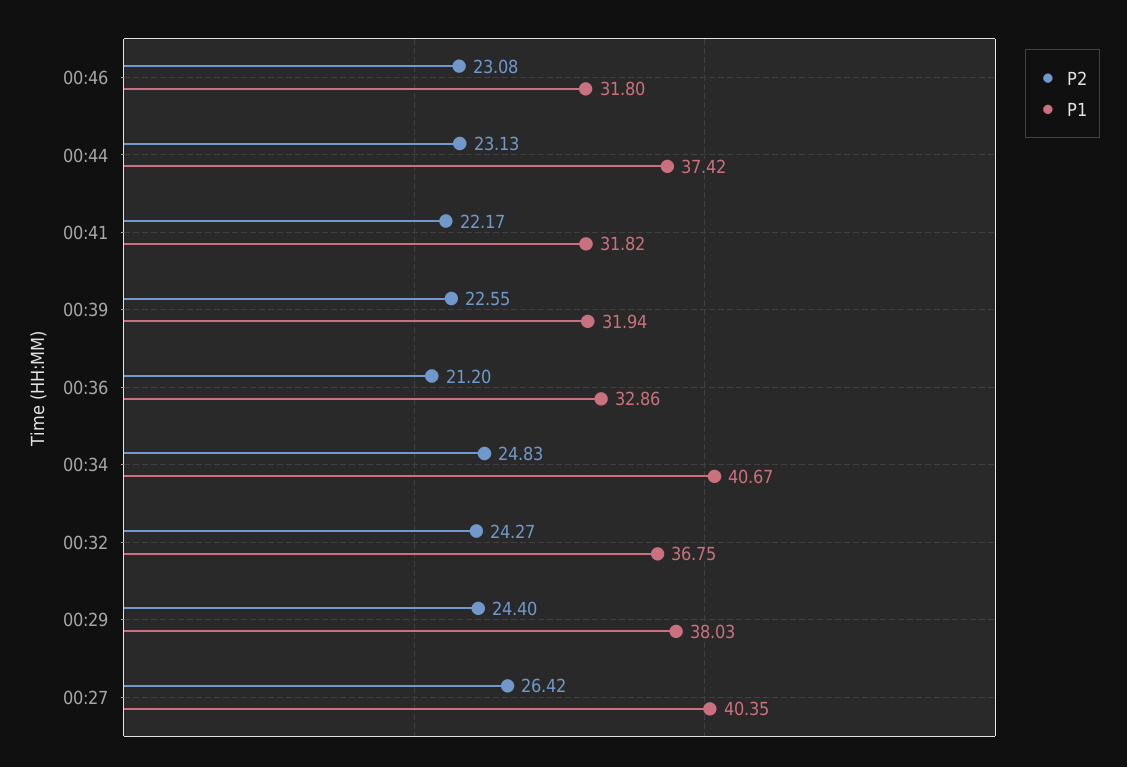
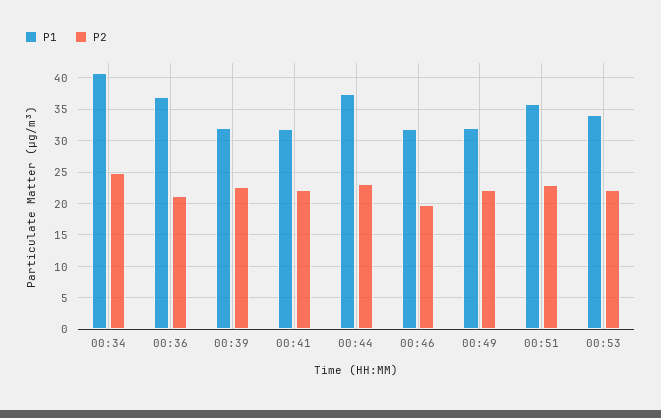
P2, 00:46: 23.08 -> 20
P1, 00:36: 32.86 -> 37
P2, 00:32: 24.27 -> none
P1, 00:32: 36.75 -> none
P2, 00:29: 24.4 -> none
P1, 00:29: 38.03 -> none
P2, 00:27: 26.42 -> none
P1, 00:27: 40.35 -> none
P1, 00:49: none -> 32
P2, 00:49: none -> 22
P1, 00:51: none -> 36
P2, 00:51: none -> 23
P1, 00:53: none -> 34
P2, 00:53: none -> 22

